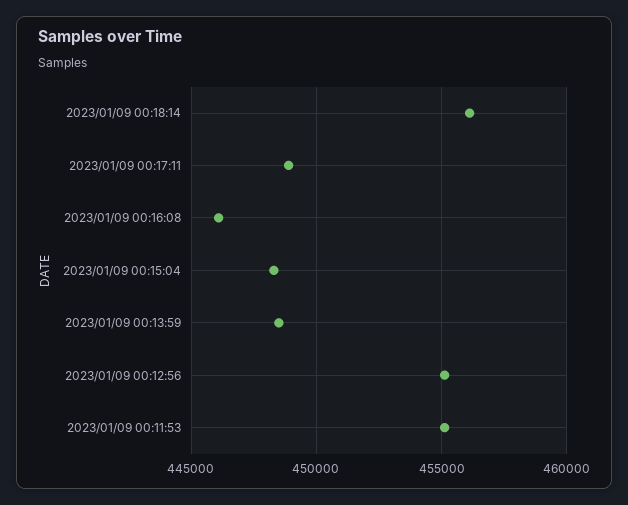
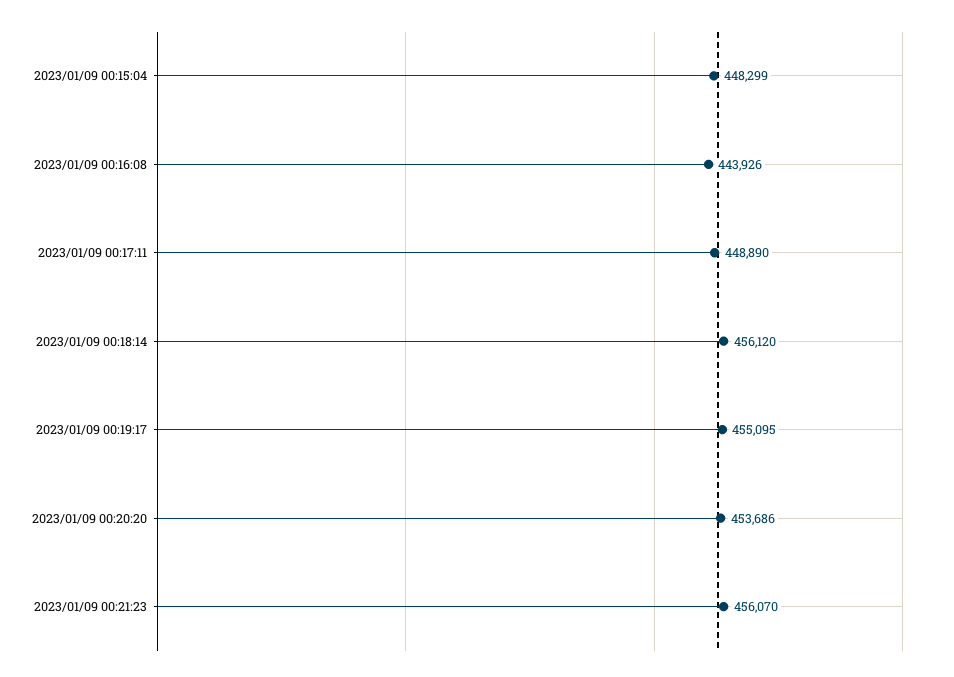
2023/01/09 00:16:08: 446000 -> 443926
2023/01/09 00:13:59: 448500 -> none
2023/01/09 00:12:56: 455000 -> none
2023/01/09 00:11:53: 455000 -> none
2023/01/09 00:19:17: none -> 455095
2023/01/09 00:20:20: none -> 453686
2023/01/09 00:21:23: none -> 456070

